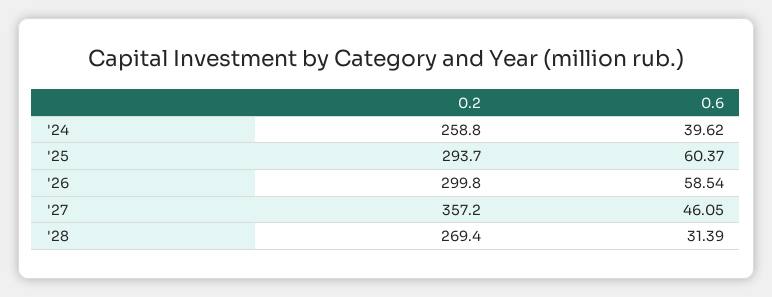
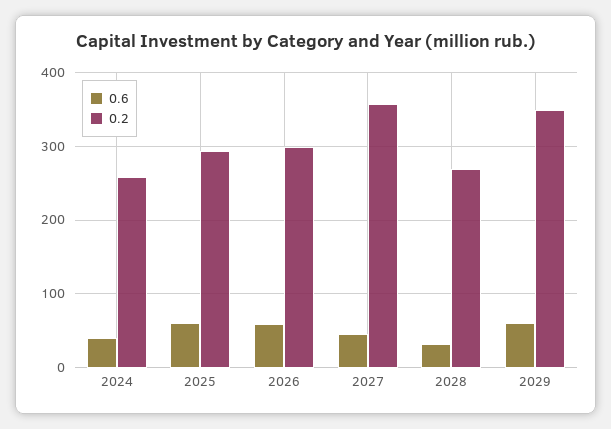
0.6, 2029: none -> 60
0.2, 2029: none -> 350

